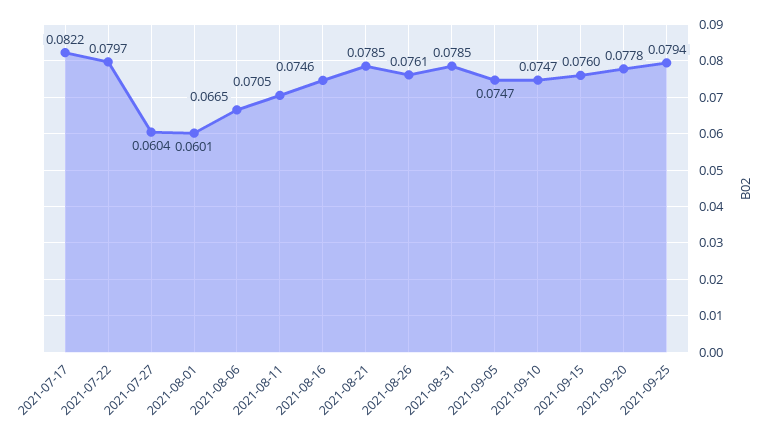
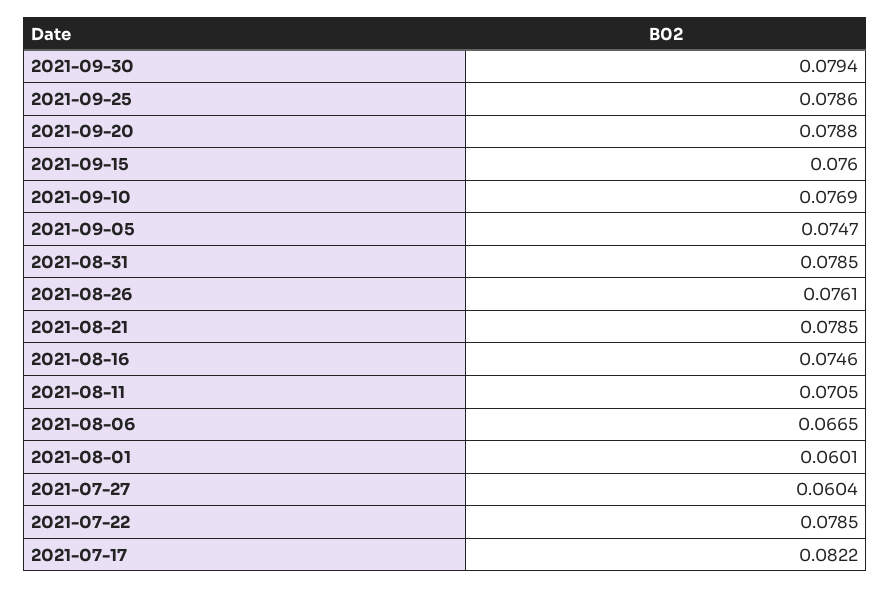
2021-07-22: 0.0797 -> 0.0785
2021-09-10: 0.0747 -> 0.0769
2021-09-20: 0.0778 -> 0.0788
2021-09-25: 0.0794 -> 0.0786
2021-09-30: none -> 0.0794

